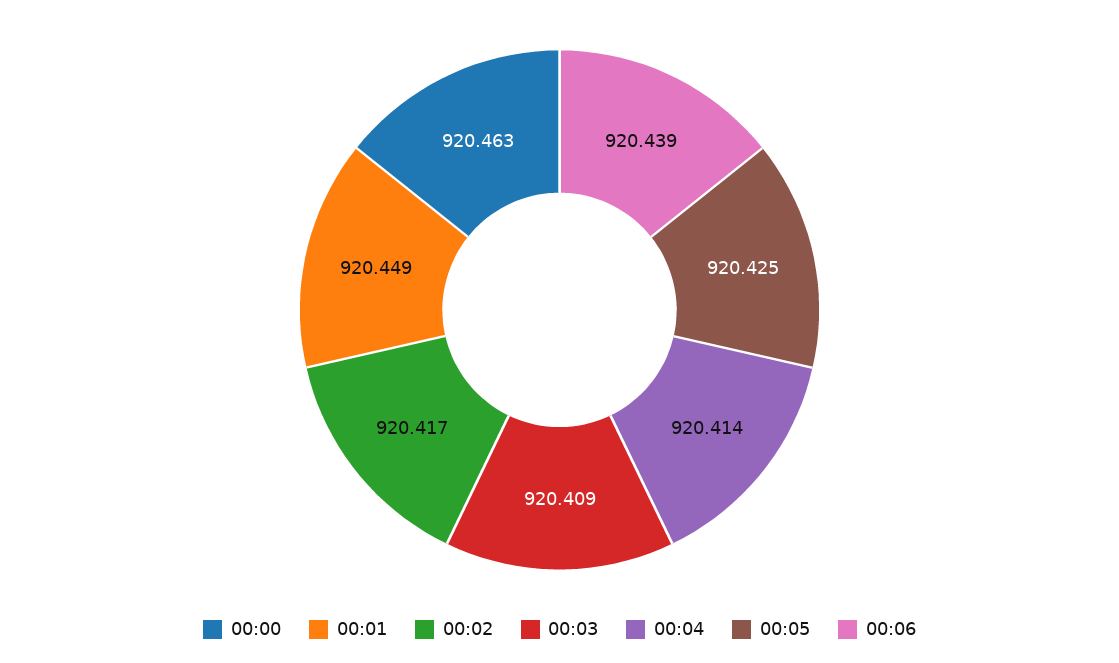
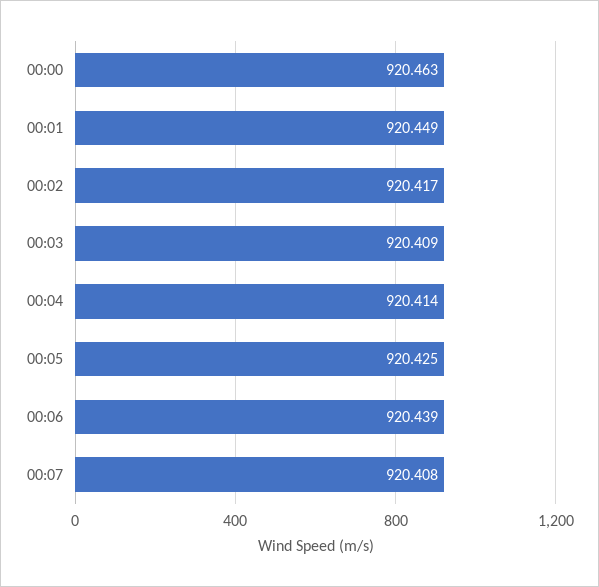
00:07: none -> 920.408

